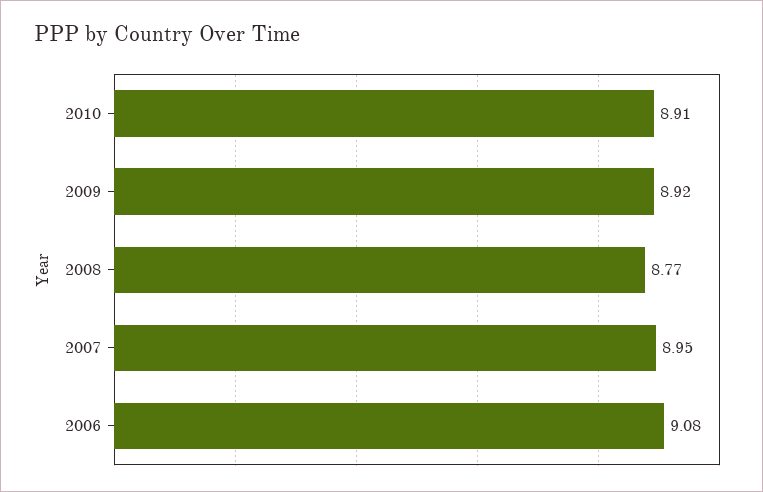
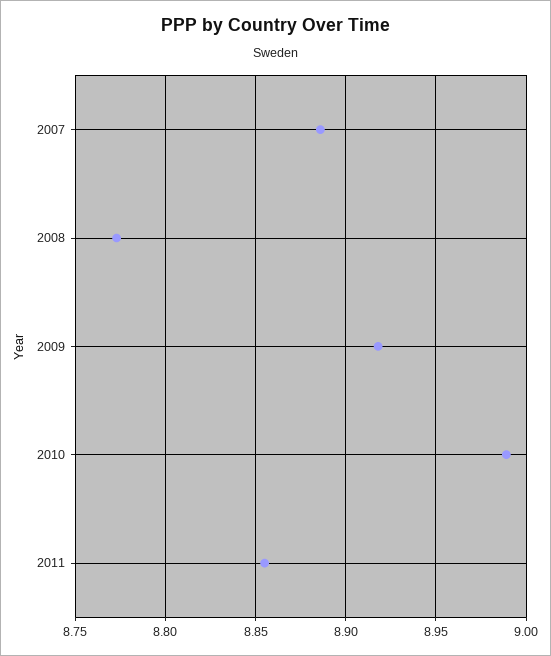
2010: 8.91 -> 8.99
2007: 8.95 -> 8.885
2006: 9.08 -> none
2011: none -> 8.855

